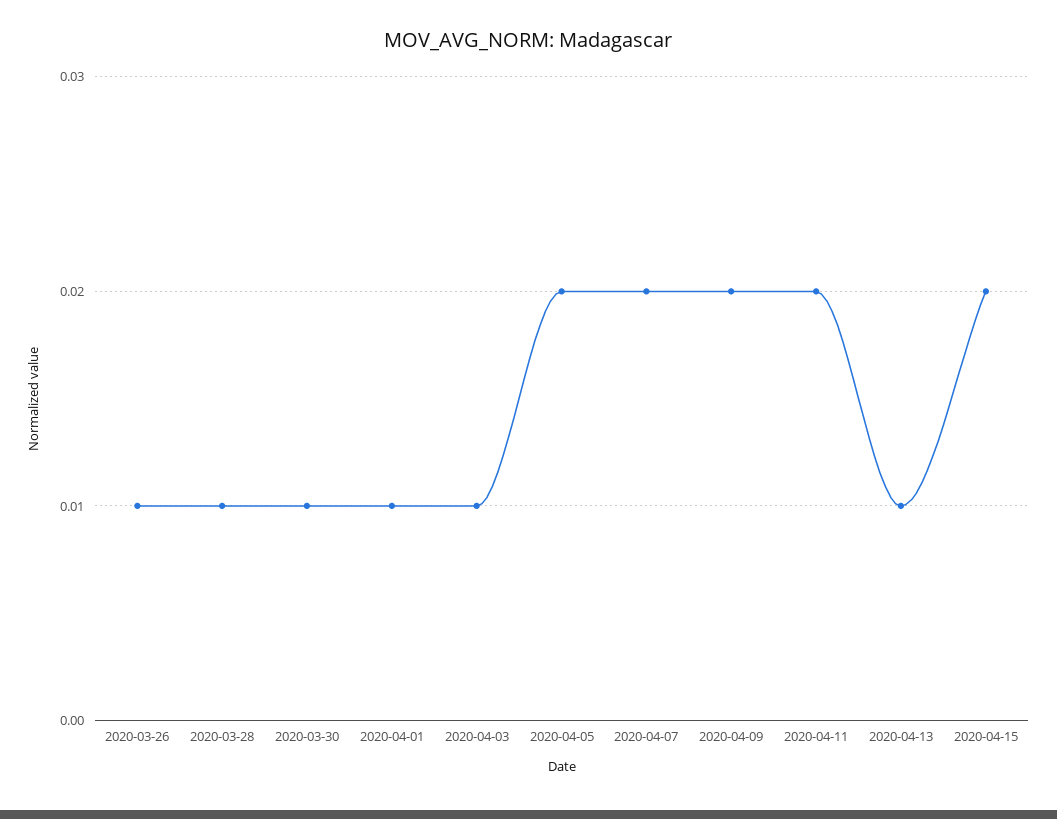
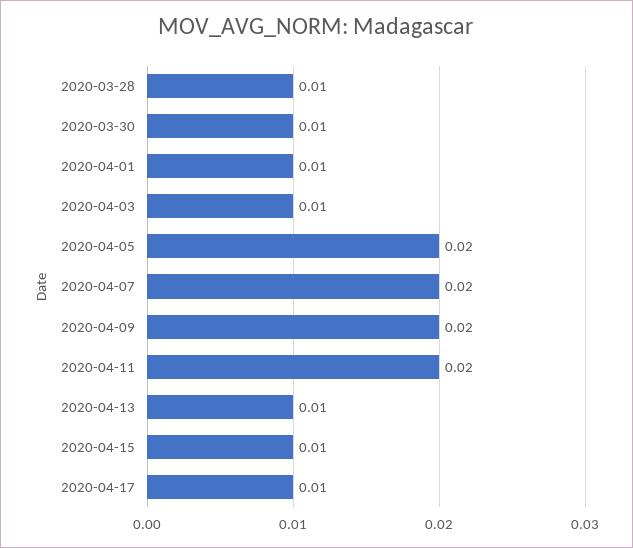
2020-03-26: 0.01 -> none
2020-04-15: 0.02 -> 0.01
2020-04-17: none -> 0.01

